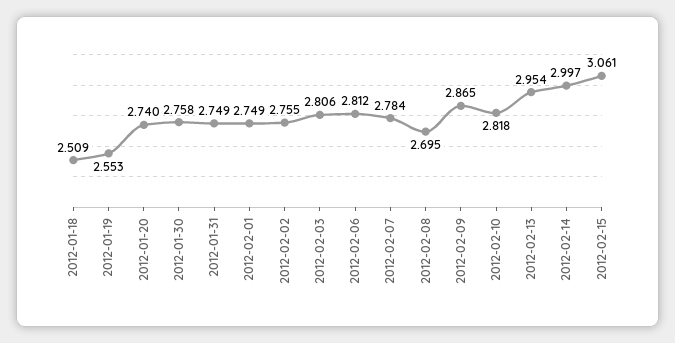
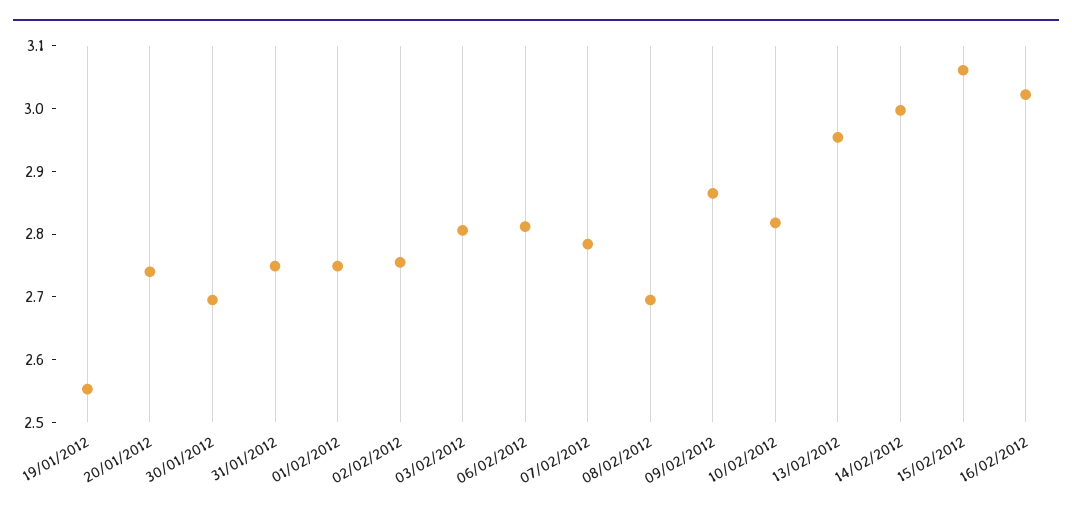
2012-01-18: 2.509 -> none
2012-01-30: 2.758 -> 2.7
16/02/2012: none -> 3.02

